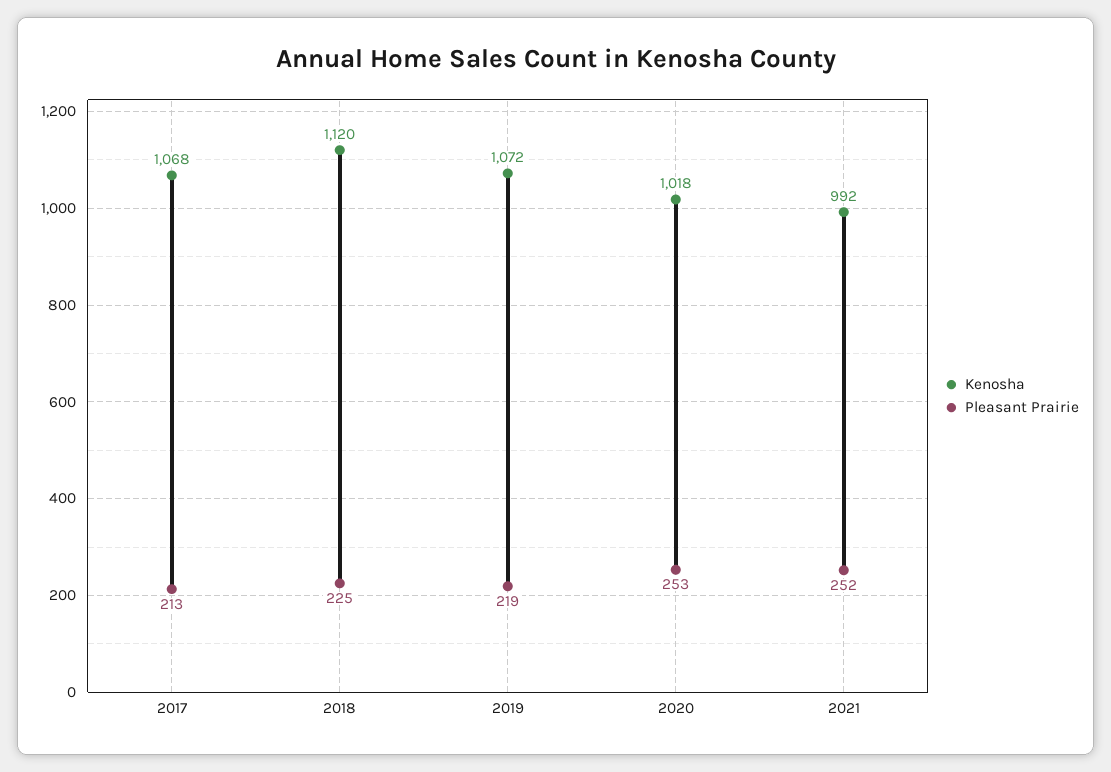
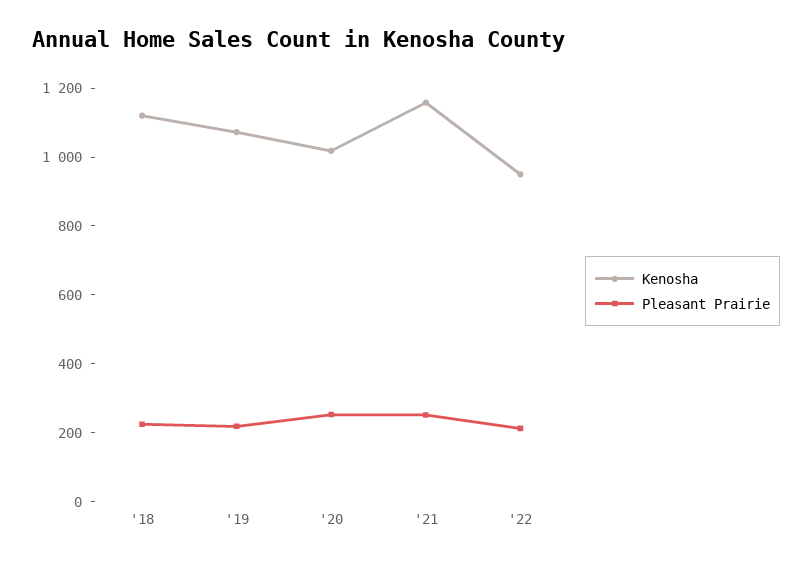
Kenosha, 2017: 1068 -> none
Pleasant Prairie, 2017: 213 -> none
Kenosha, 2021: 992 -> 1150
Kenosha, '22: none -> 950
Pleasant Prairie, '22: none -> 200

